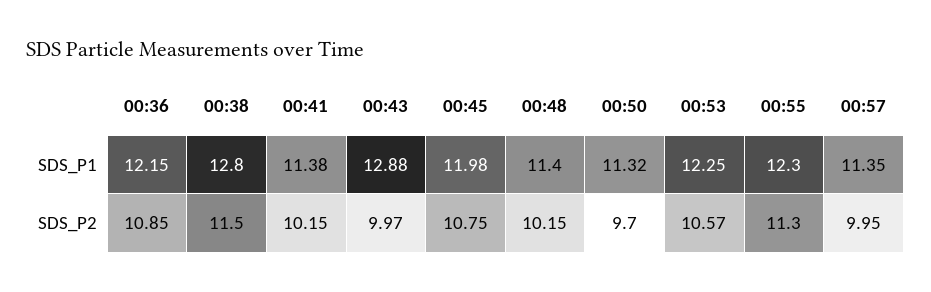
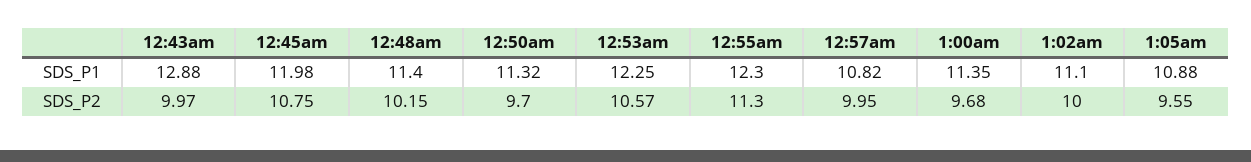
00:36, SDS_P1: 12.15 -> none
00:38, SDS_P1: 12.8 -> none
00:41, SDS_P1: 11.38 -> none
00:57, SDS_P1: 11.35 -> 10.82
00:36, SDS_P2: 10.85 -> none
00:38, SDS_P2: 11.5 -> none
00:41, SDS_P2: 10.15 -> none
1:00am, SDS_P1: none -> 11.35
1:02am, SDS_P1: none -> 11.1
1:05am, SDS_P1: none -> 10.88
1:00am, SDS_P2: none -> 9.68
1:02am, SDS_P2: none -> 10
1:05am, SDS_P2: none -> 9.55

